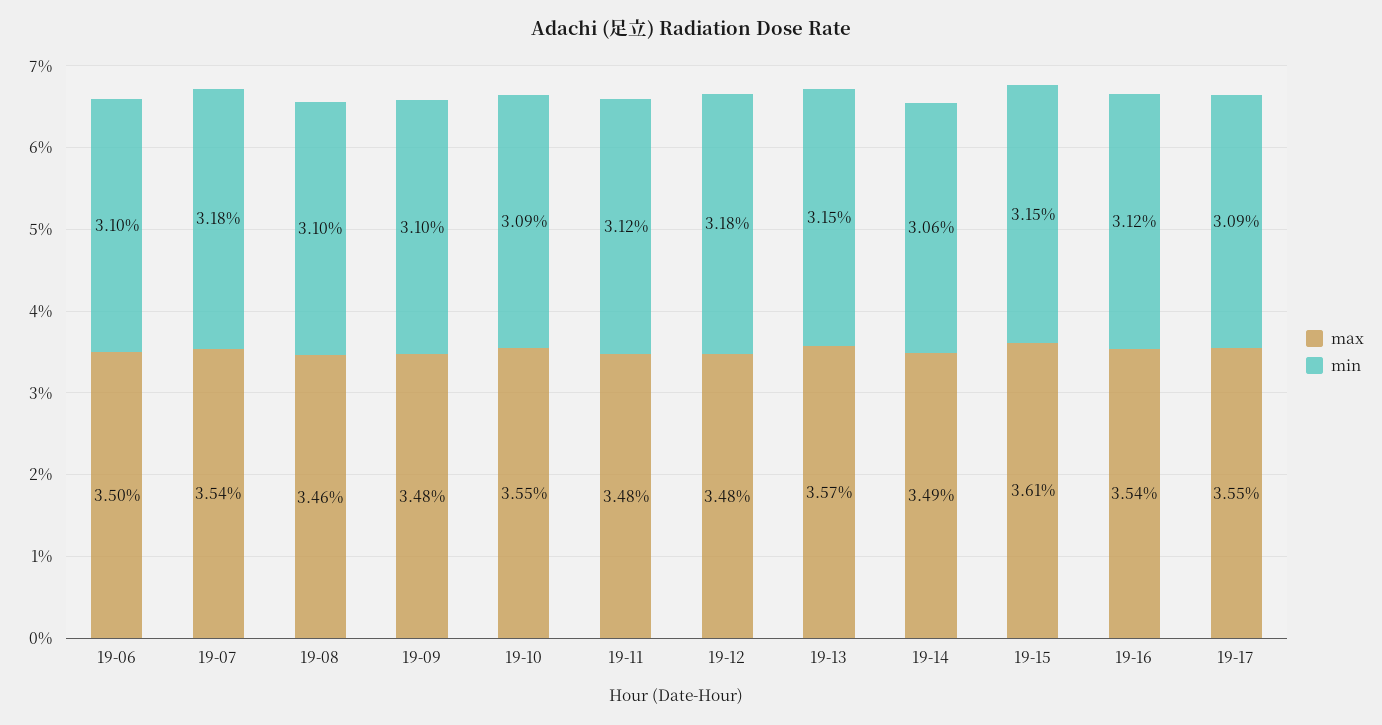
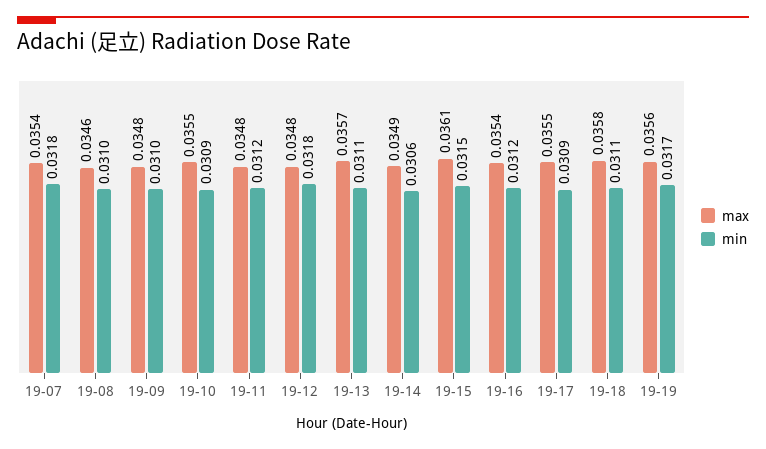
max, 19-06: 0.035 -> none
min, 19-06: 0.031 -> none
min, 19-13: 0.0315 -> 0.0311
max, 19-18: none -> 0.0358
min, 19-18: none -> 0.0311
max, 19-19: none -> 0.0356
min, 19-19: none -> 0.0317

